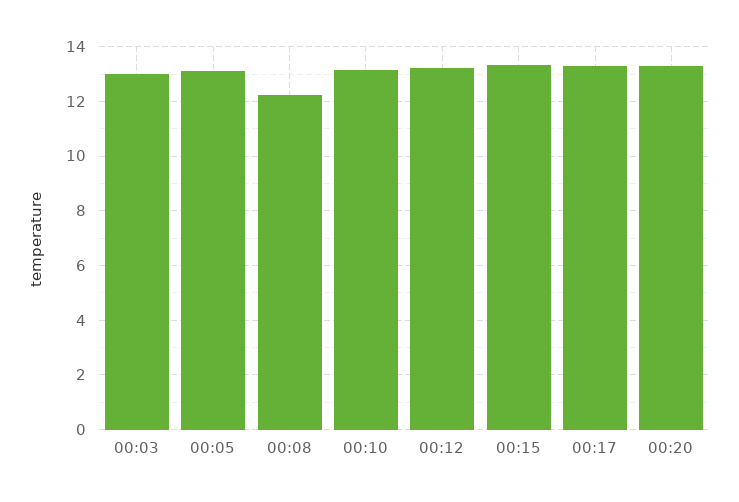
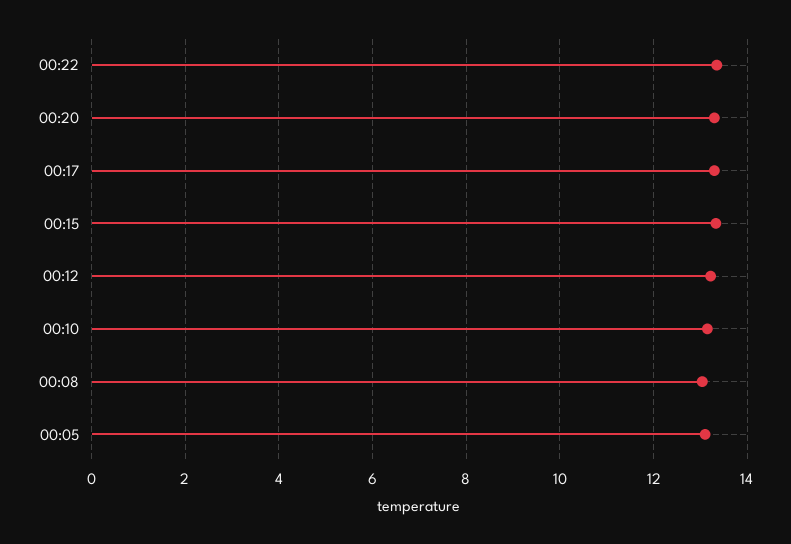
00:03: 13 -> none
00:08: 12.25 -> 13
00:22: none -> 13.4

